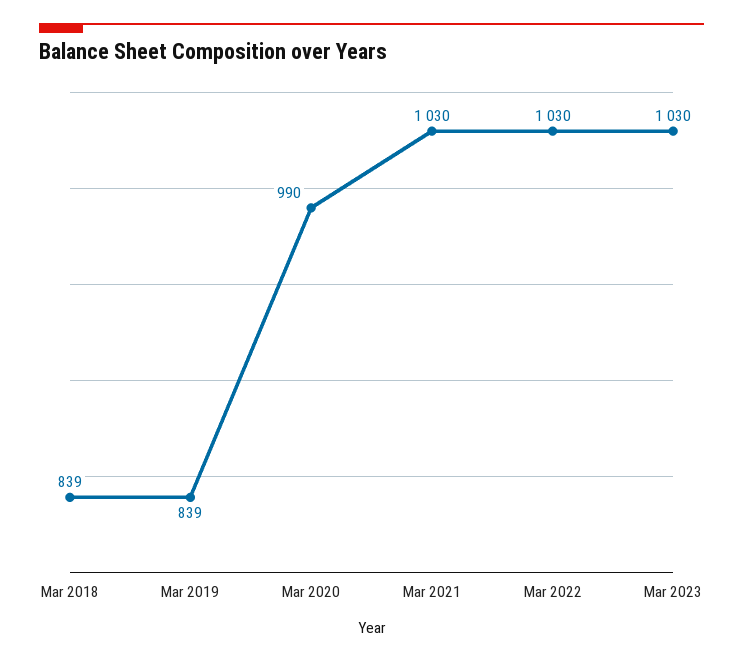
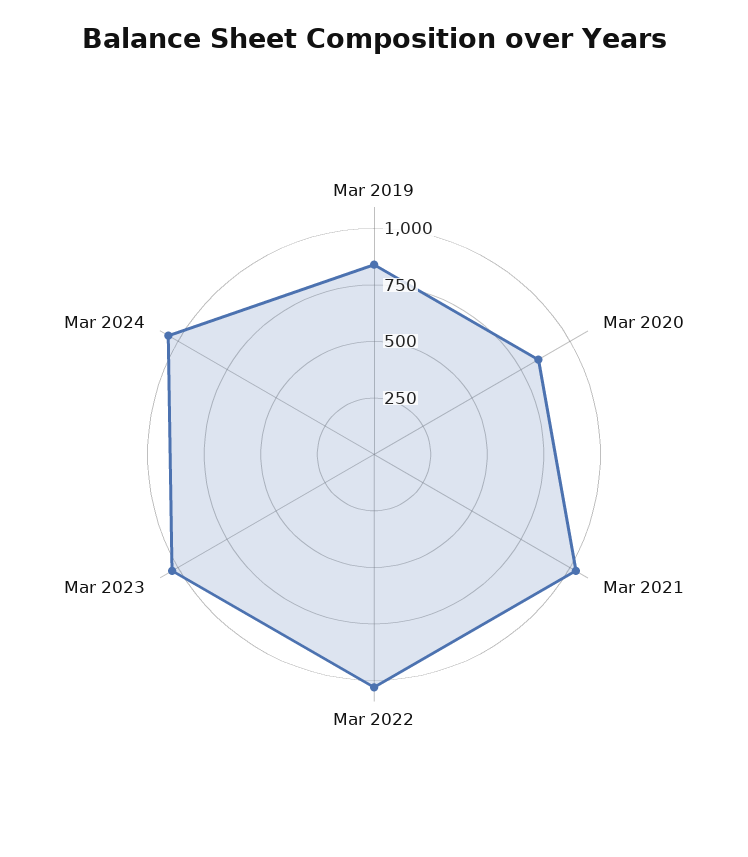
Mar 2018: 839 -> none
Mar 2020: 990 -> 850
Mar 2024: none -> 1050

